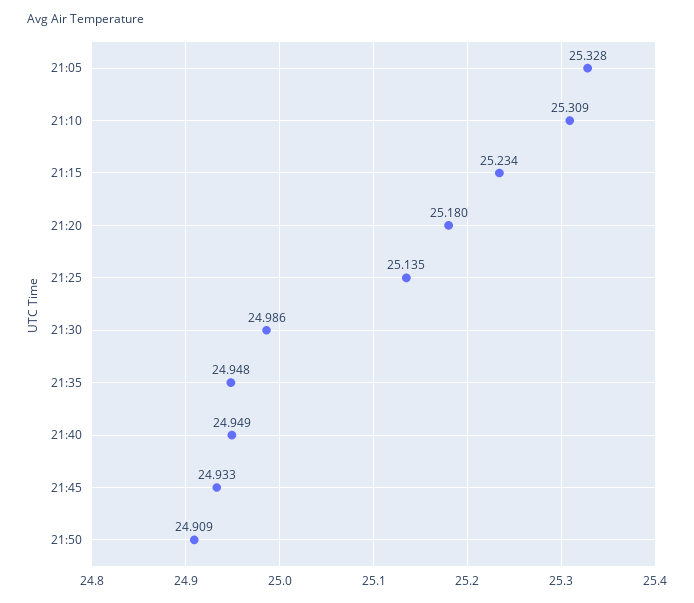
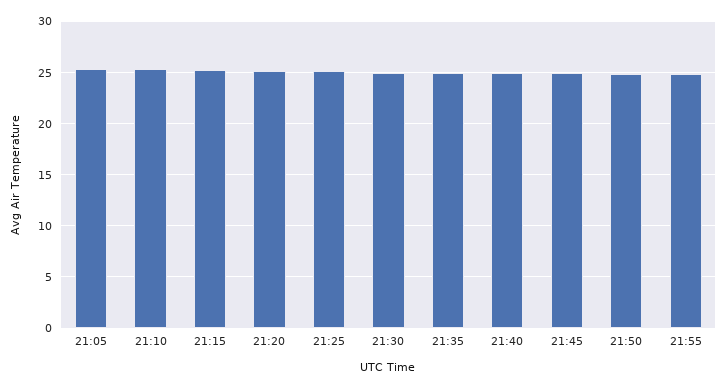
21:55: none -> 25

